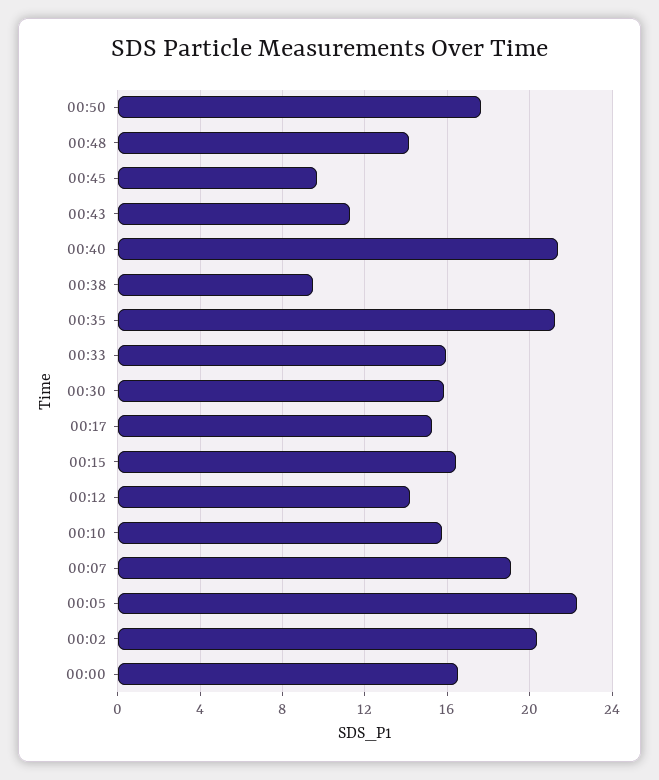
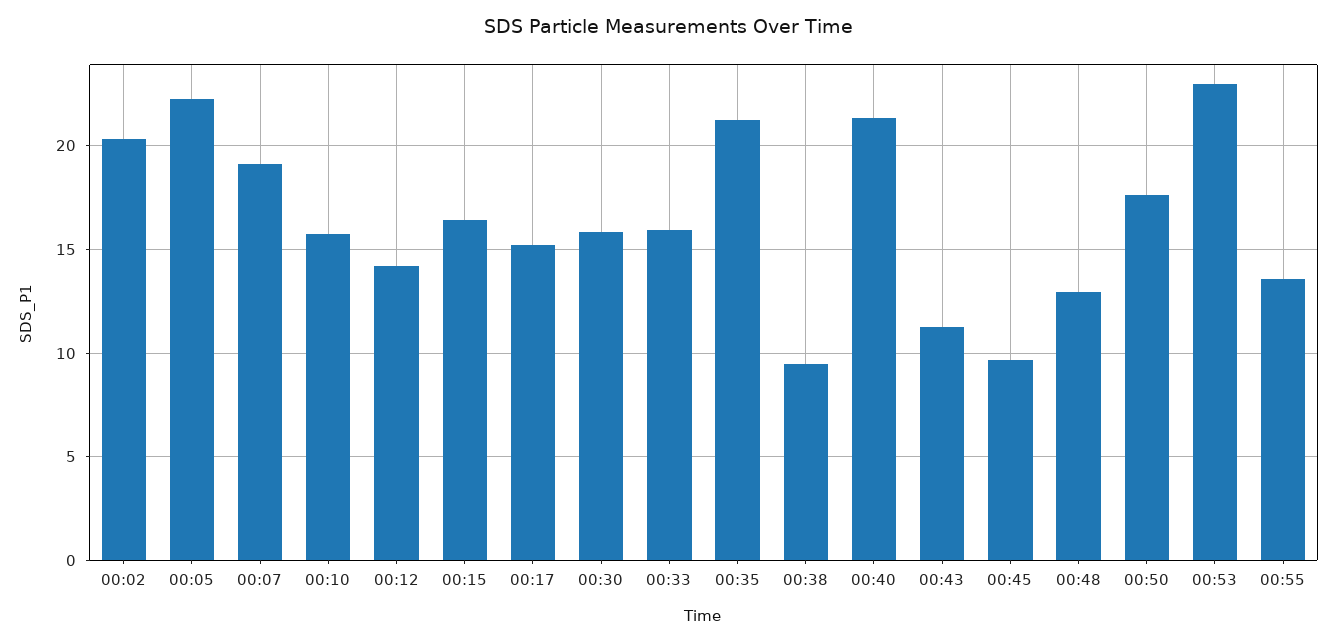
00:48: 14 -> 13
00:00: 16.5 -> none
00:53: none -> 23
00:55: none -> 13.5

